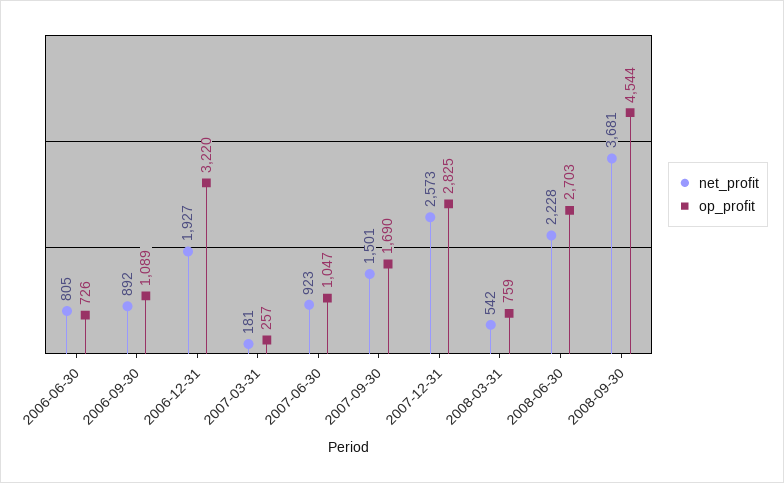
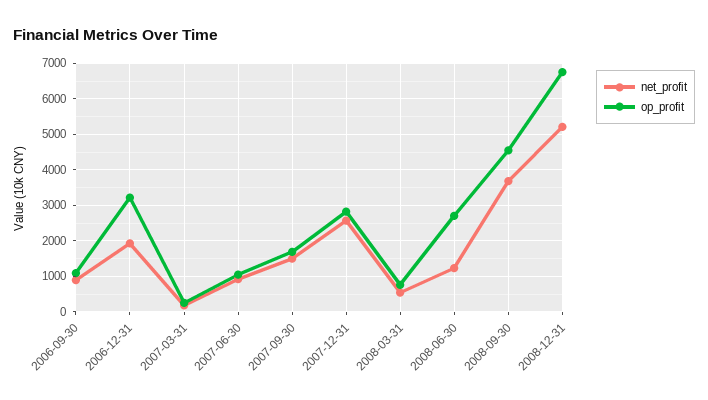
net_profit, 2006-06-30: 805 -> none
op_profit, 2006-06-30: 726 -> none
net_profit, 2008-06-30: 2228 -> 1200
net_profit, 2008-12-31: none -> 5200
op_profit, 2008-12-31: none -> 6800

